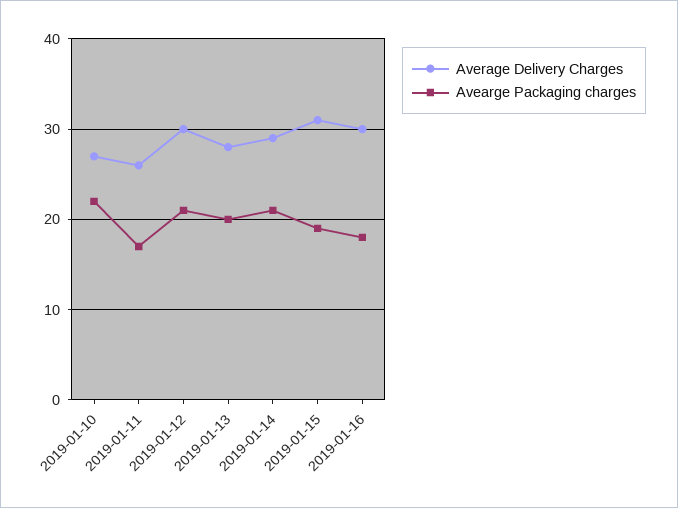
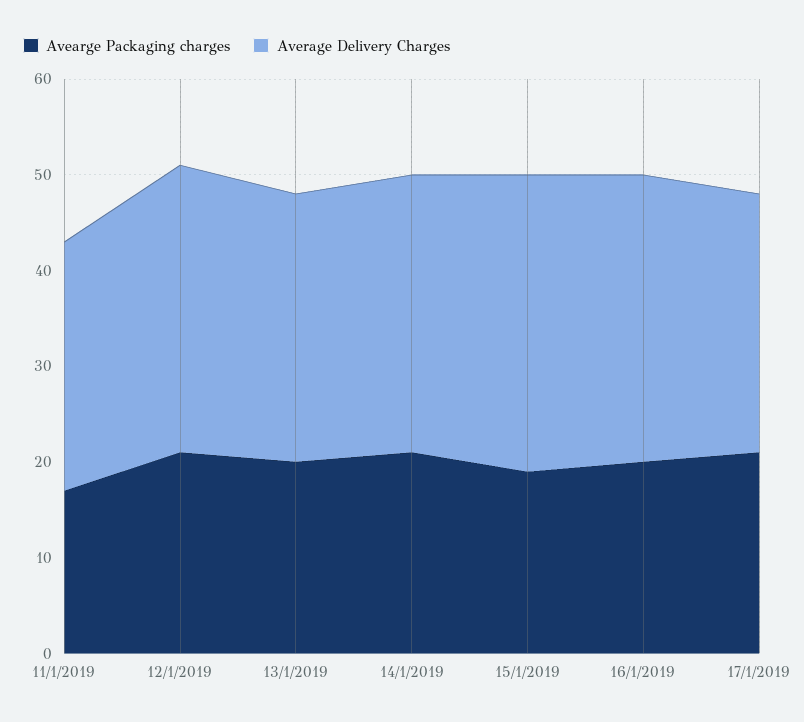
Average Delivery Charges, 2019-01-10: 27 -> none
Avearge Packaging charges, 2019-01-10: 22 -> none
Avearge Packaging charges, 2019-01-16: 18 -> 20
Avearge Packaging charges, 17/1/2019: none -> 21
Average Delivery Charges, 17/1/2019: none -> 27

